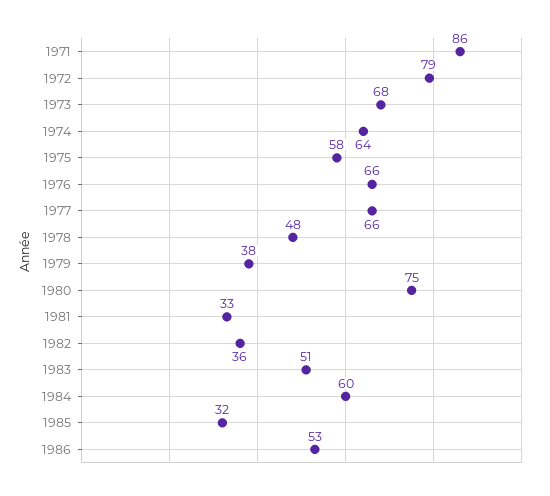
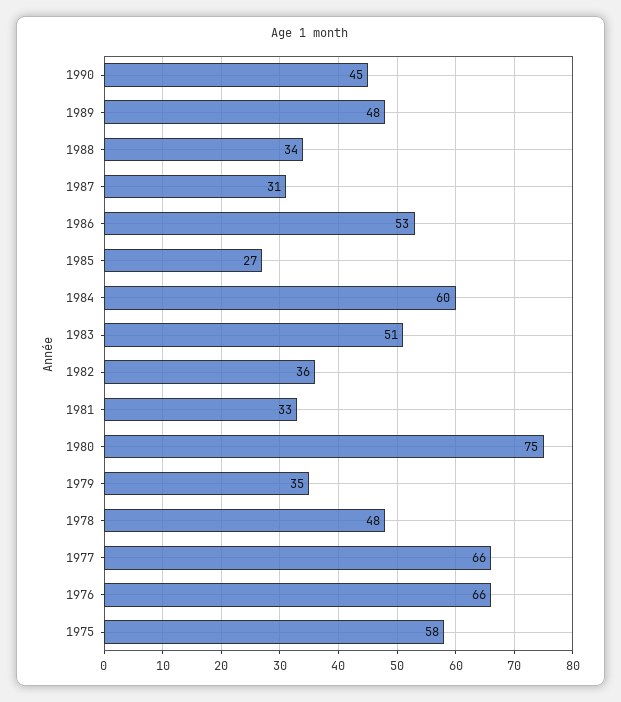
1971: 86 -> none
1972: 79 -> none
1973: 68 -> none
1974: 64 -> none
1979: 38 -> 35
1985: 32 -> 27
1990: none -> 45
1989: none -> 48
1988: none -> 34
1987: none -> 31

